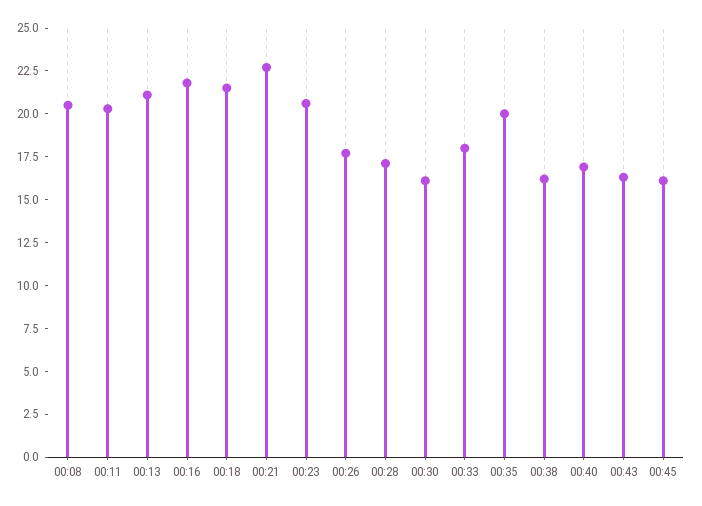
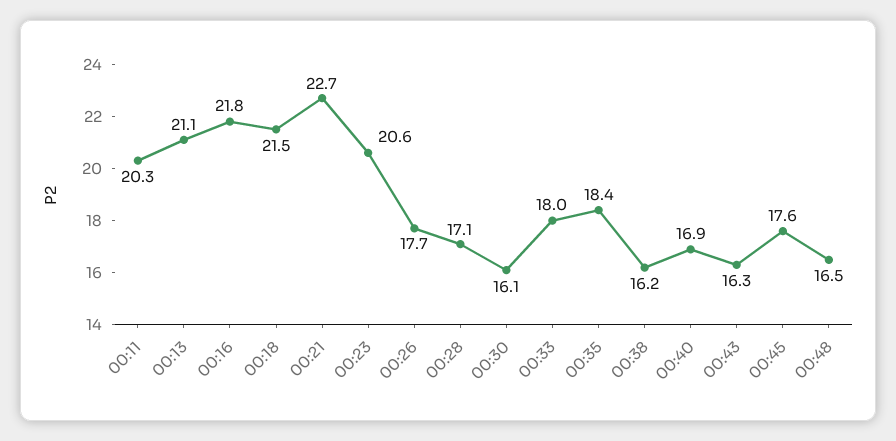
00:08: 20.5 -> none
00:35: 20 -> 18.4
00:45: 16 -> 17.6
00:48: none -> 16.5

